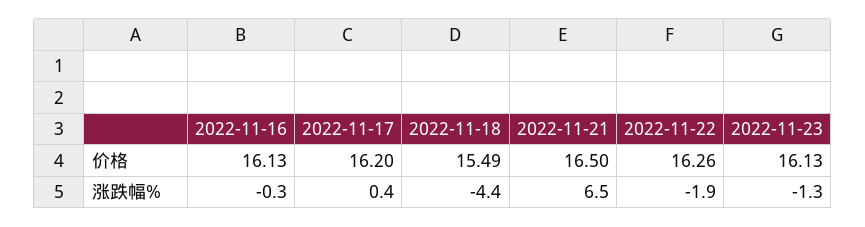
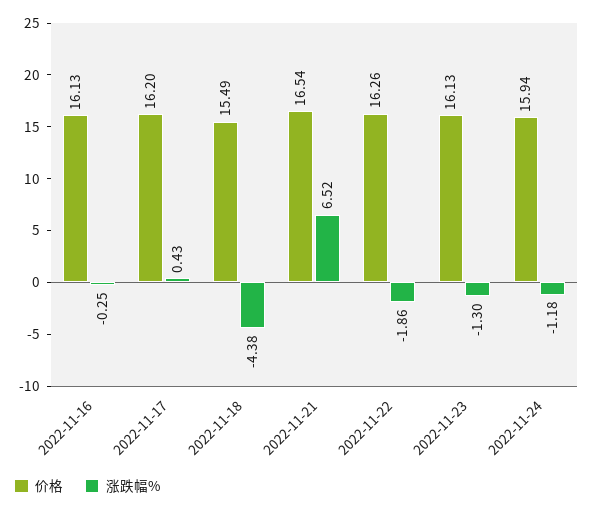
价格, 2022-11-21: 16.5 -> 16.54
价格, 2022-11-24: none -> 15.94
涨跌幅%, 2022-11-24: none -> -1.18

